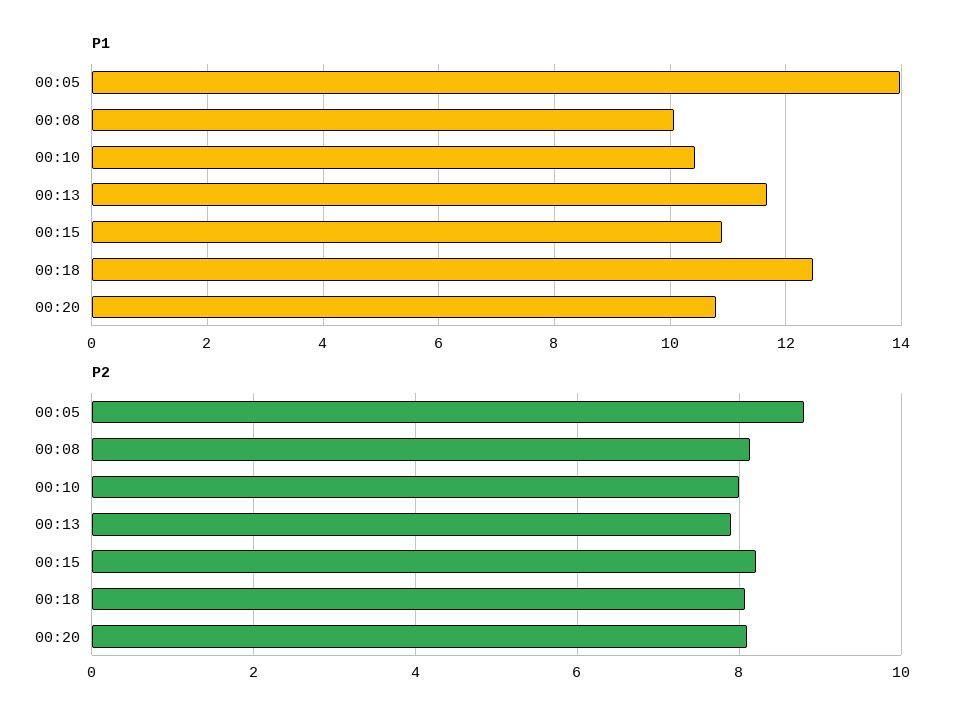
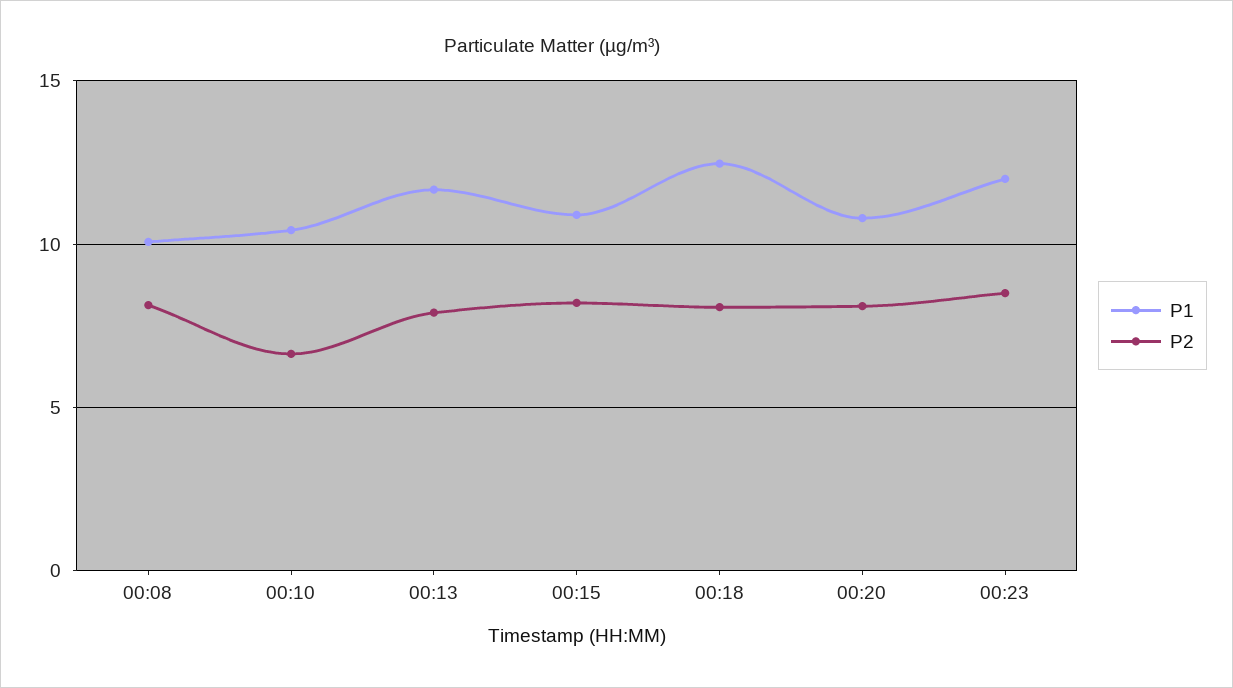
P1, 00:05: 14 -> none
P2, 00:05: 8.8 -> none
P2, 00:10: 8 -> 6.5
P1, 00:23: none -> 12
P2, 00:23: none -> 8.5

